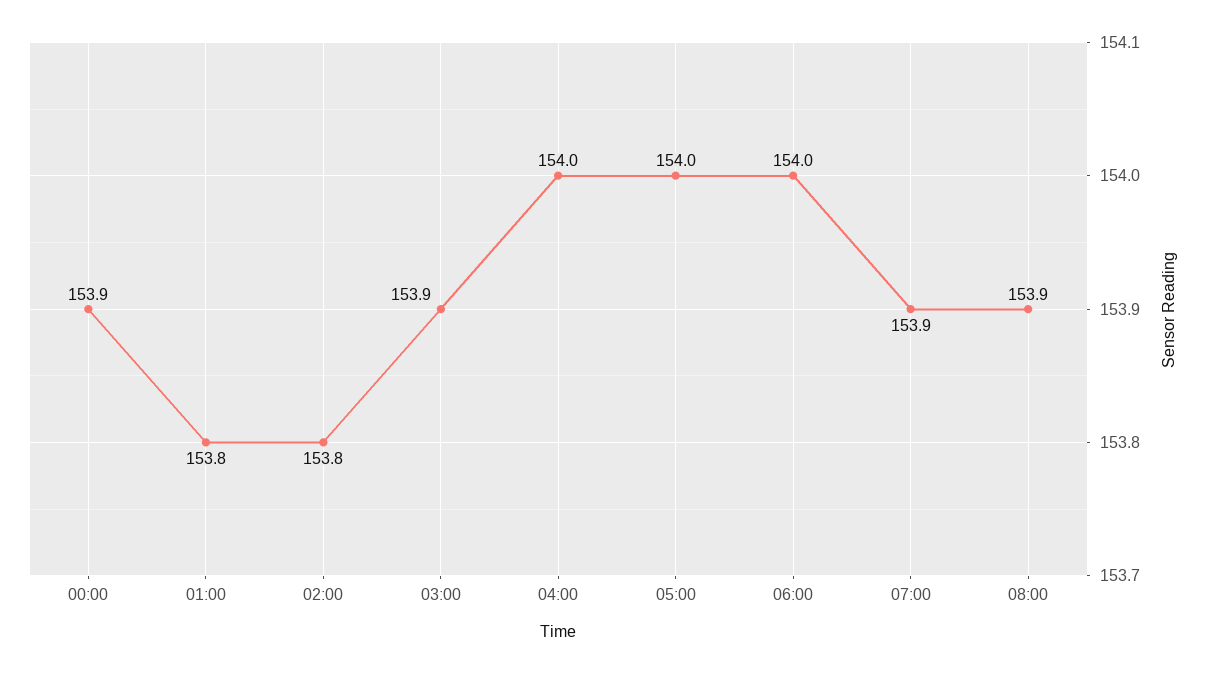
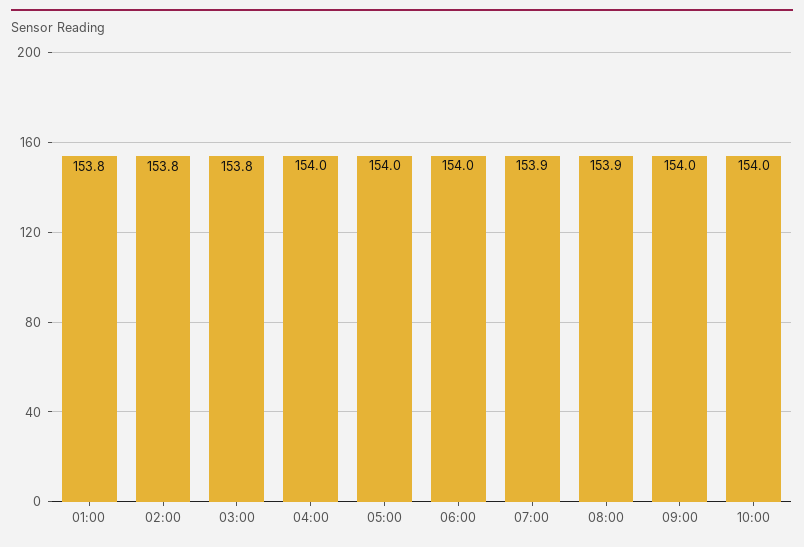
00:00: 153.9 -> none
03:00: 153.9 -> 153.8
09:00: none -> 154
10:00: none -> 154

